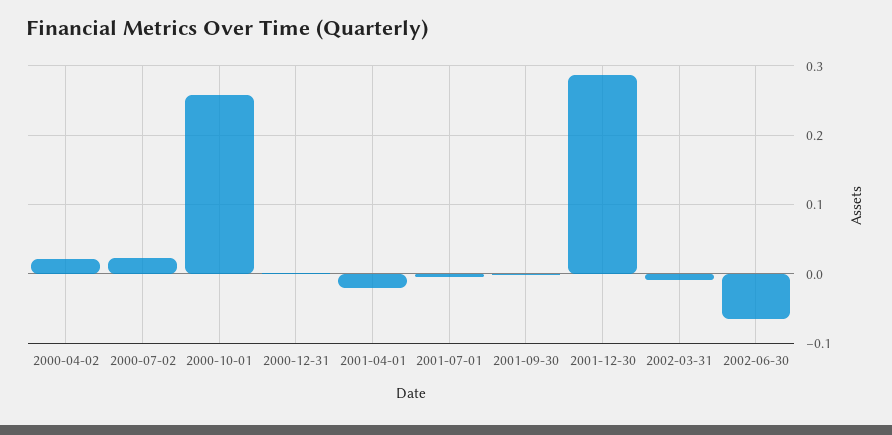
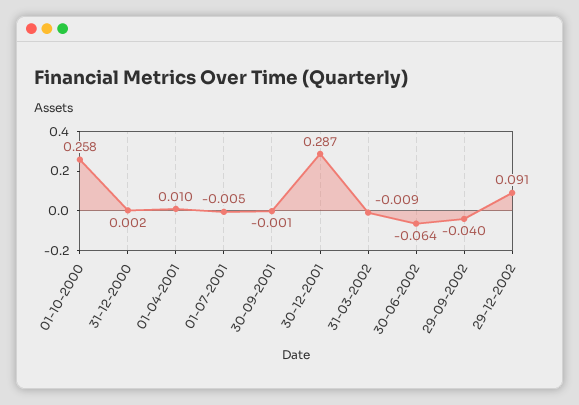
2000-04-02: 0.02 -> none
2000-07-02: 0.02 -> none
2001-04-01: -0.02 -> 0.01
29-09-2002: none -> -0.04
29-12-2002: none -> 0.091

